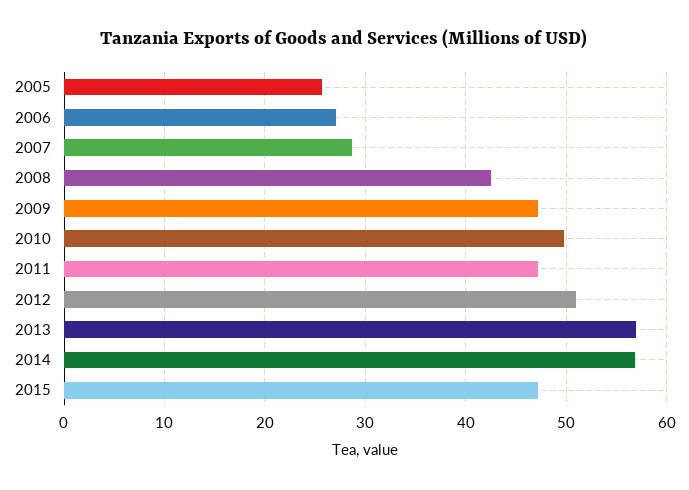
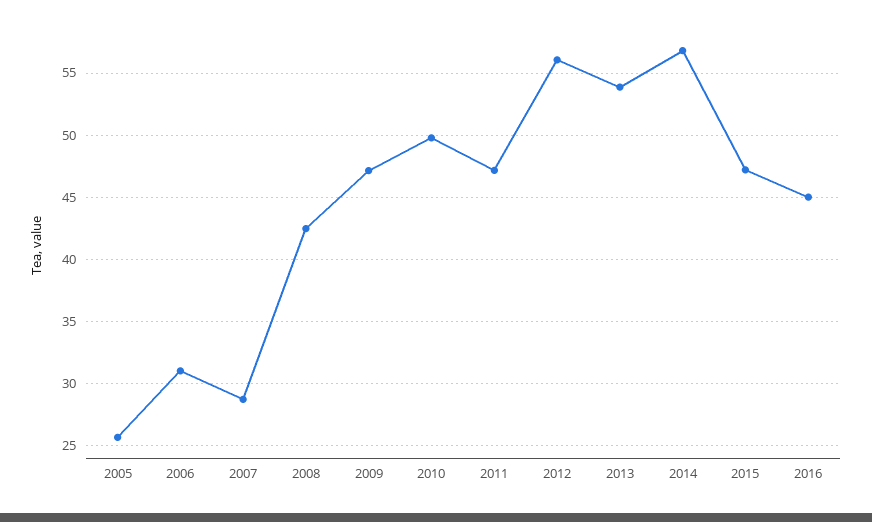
2006: 27 -> 31
2012: 51 -> 56
2013: 57 -> 54
2016: none -> 45

